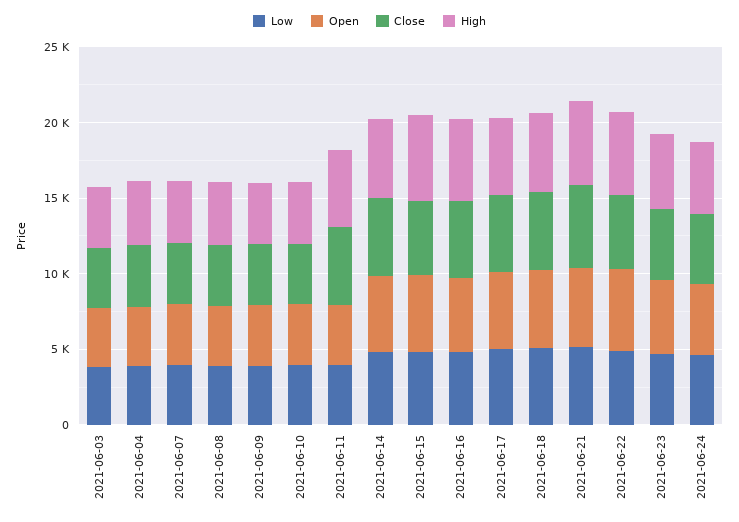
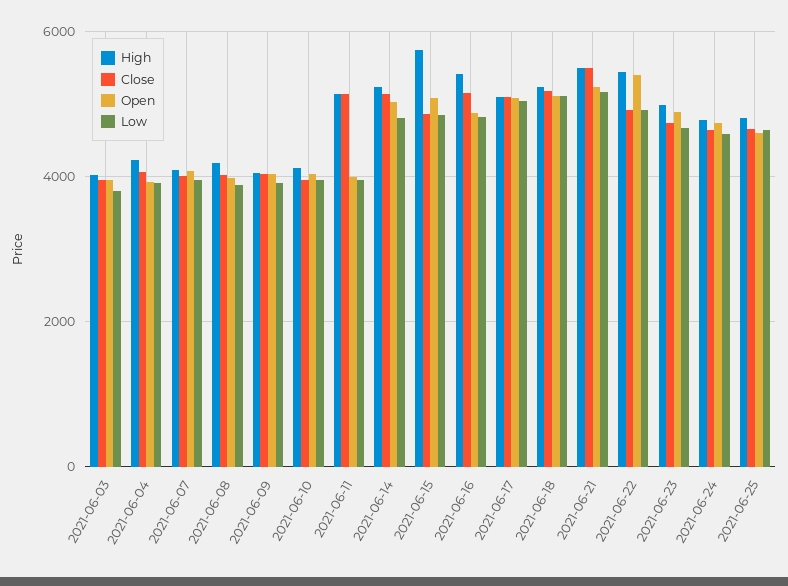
High, 2021-06-25: none -> 4800
Close, 2021-06-25: none -> 4600
Open, 2021-06-25: none -> 4600
Low, 2021-06-25: none -> 4600

